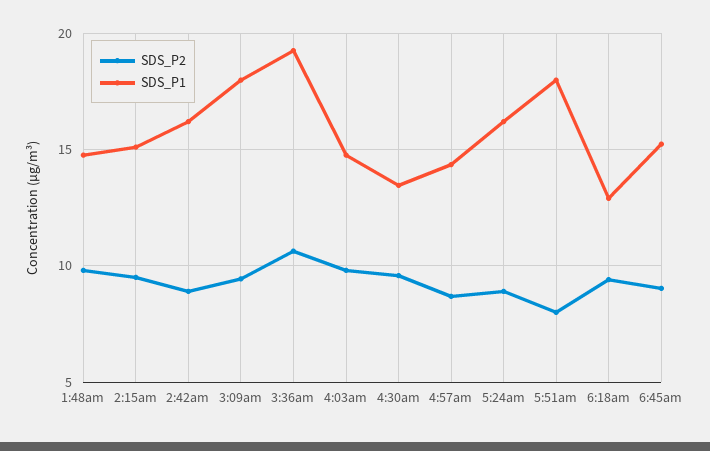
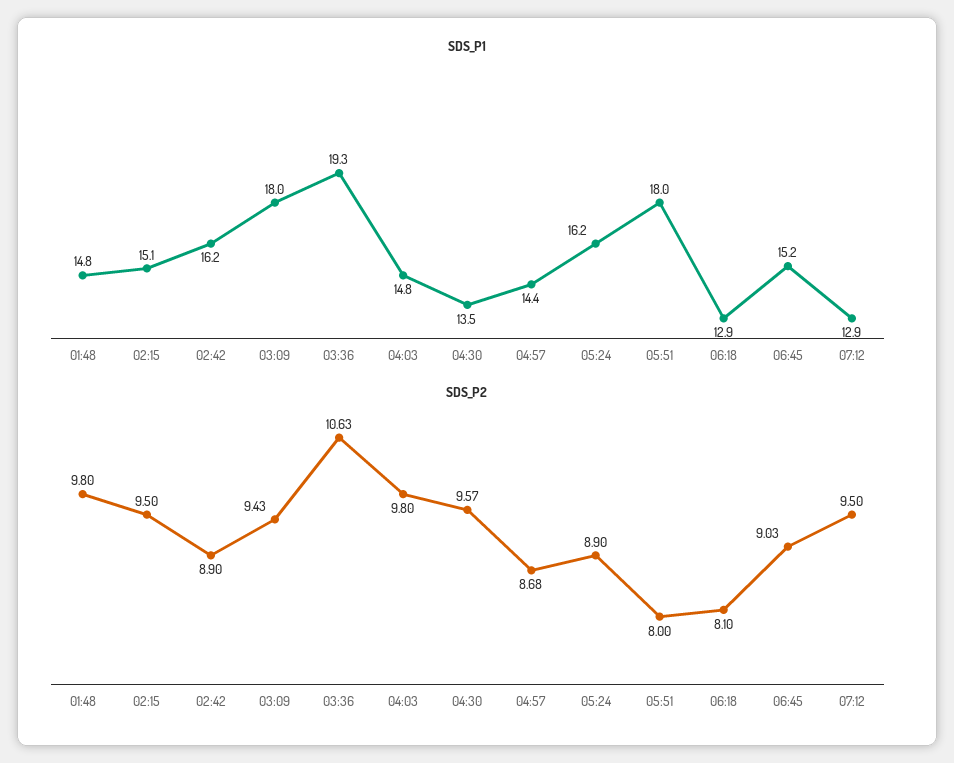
SDS_P2, 6:18am: 9.5 -> 8.1
SDS_P1, 07:12: none -> 12.9
SDS_P2, 07:12: none -> 9.5

